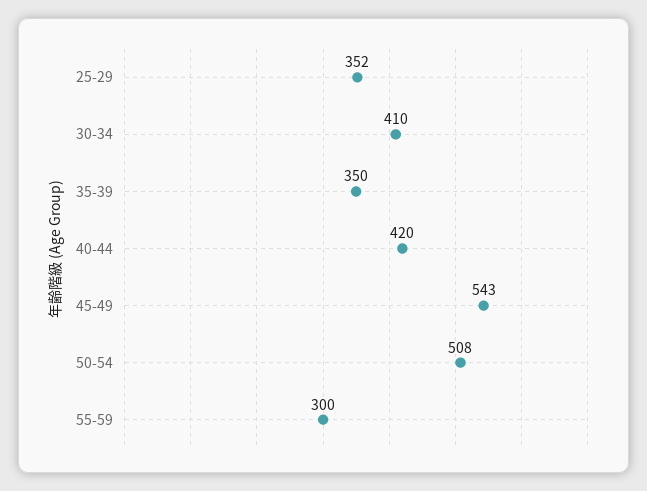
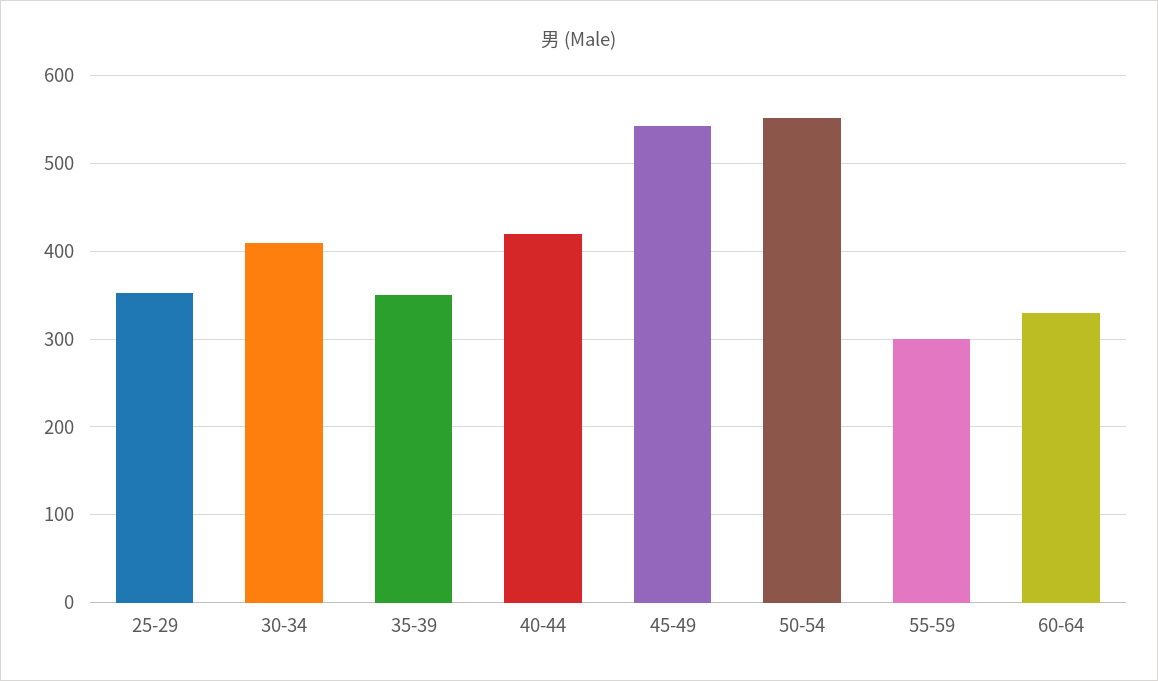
50-54: 508 -> 550
60-64: none -> 330

